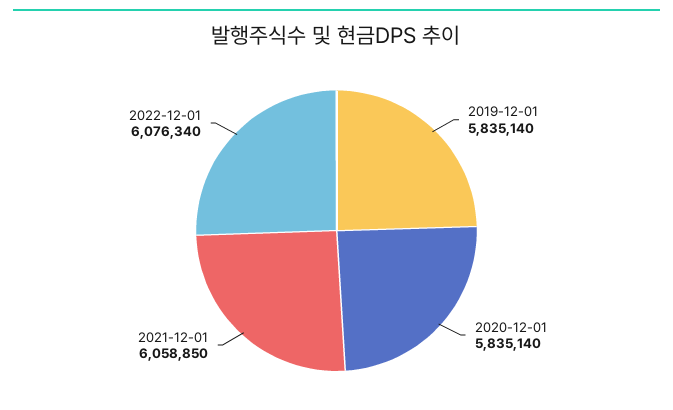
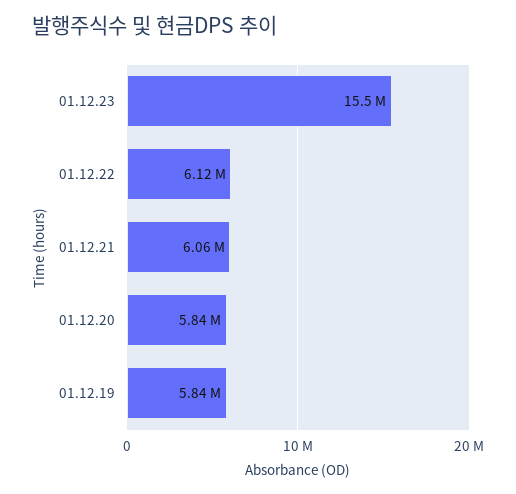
2022-12-01: 6076340 -> 6120000
01.12.23: none -> 15500000

